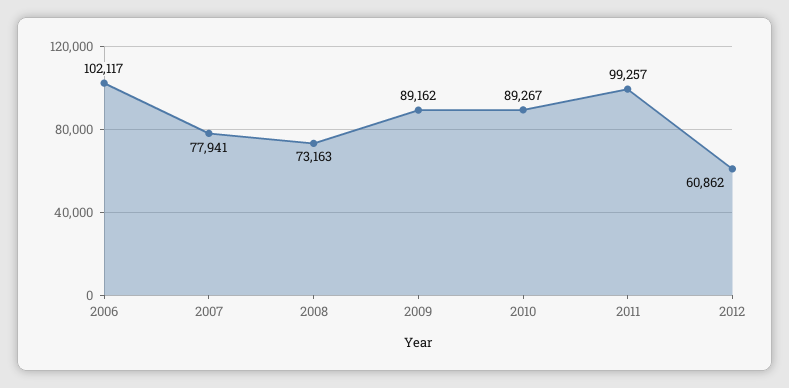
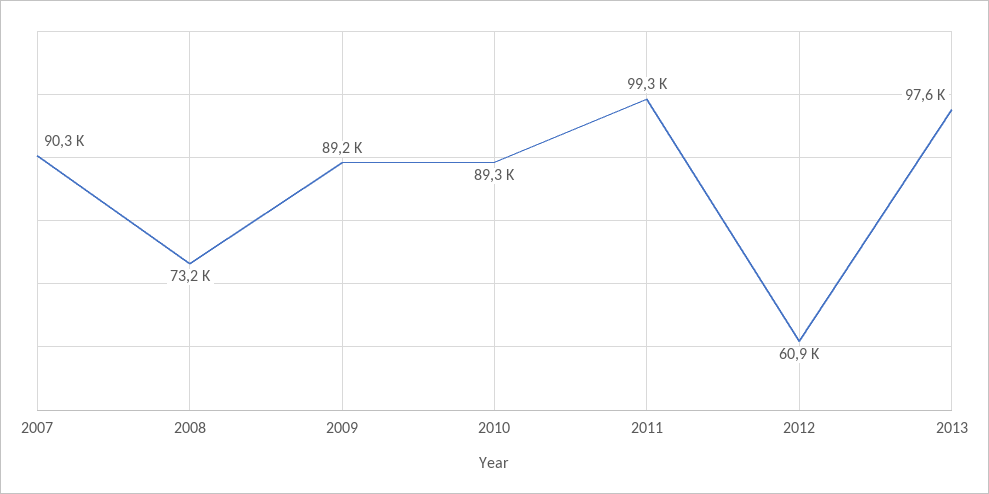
2006: 102117 -> none
2007: 77941 -> 90300
2013: none -> 97600

